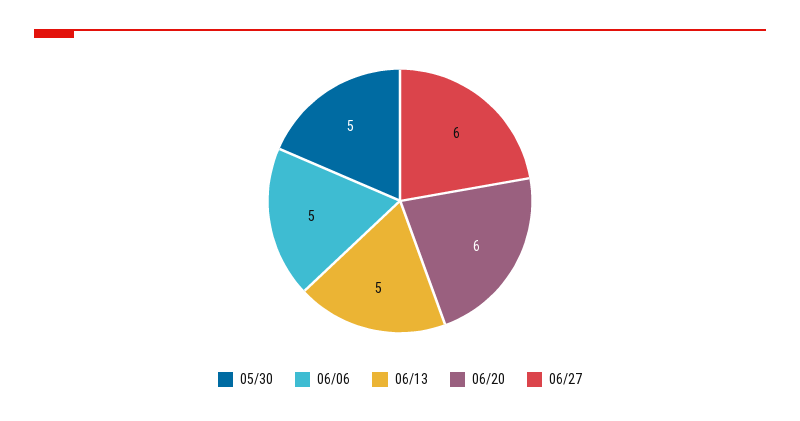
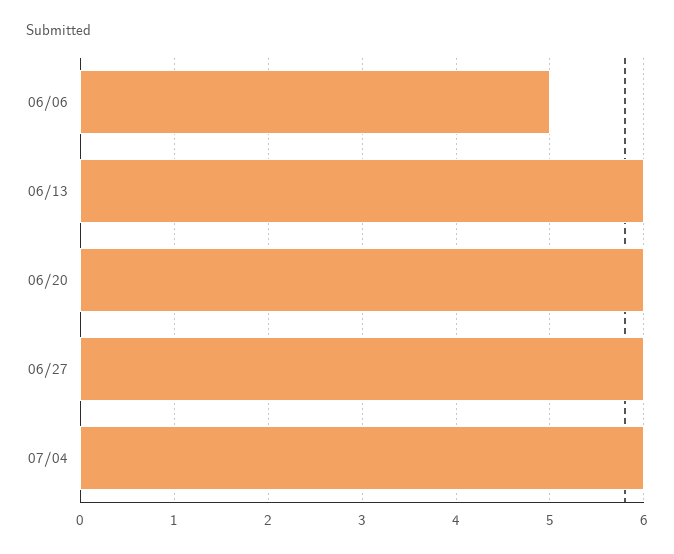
05/30: 5 -> none
06/13: 5 -> 6
07/04: none -> 6

